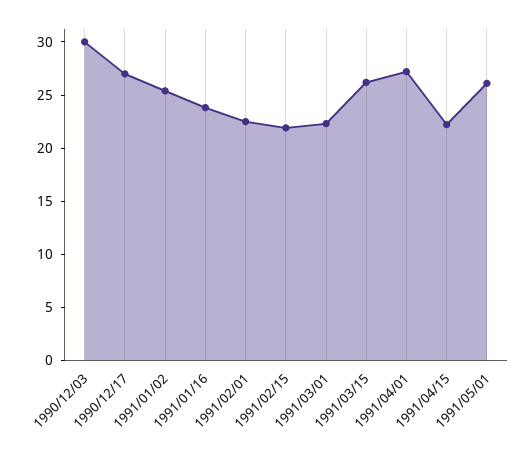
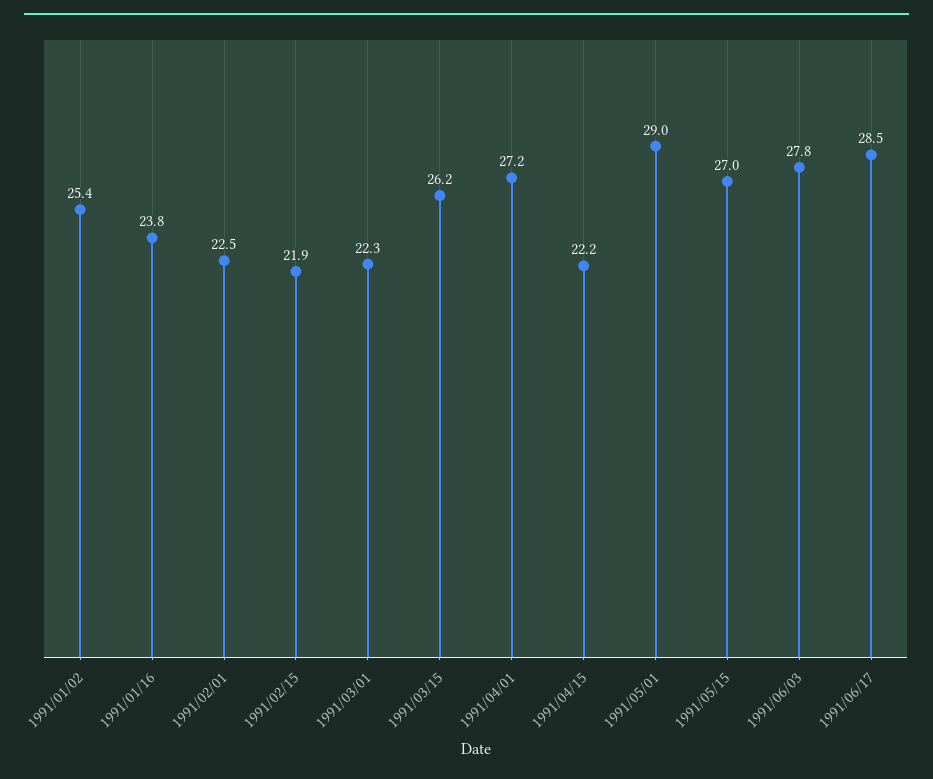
1990/12/03: 30 -> none
1990/12/17: 27 -> none
1991/05/01: 26 -> 29
1991/05/15: none -> 27
1991/06/03: none -> 27.8
1991/06/17: none -> 28.5

